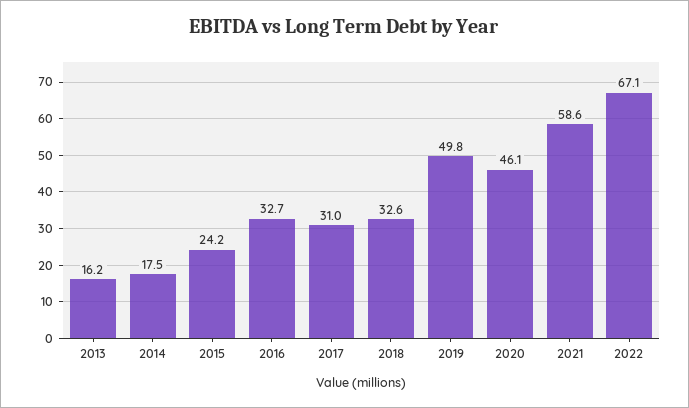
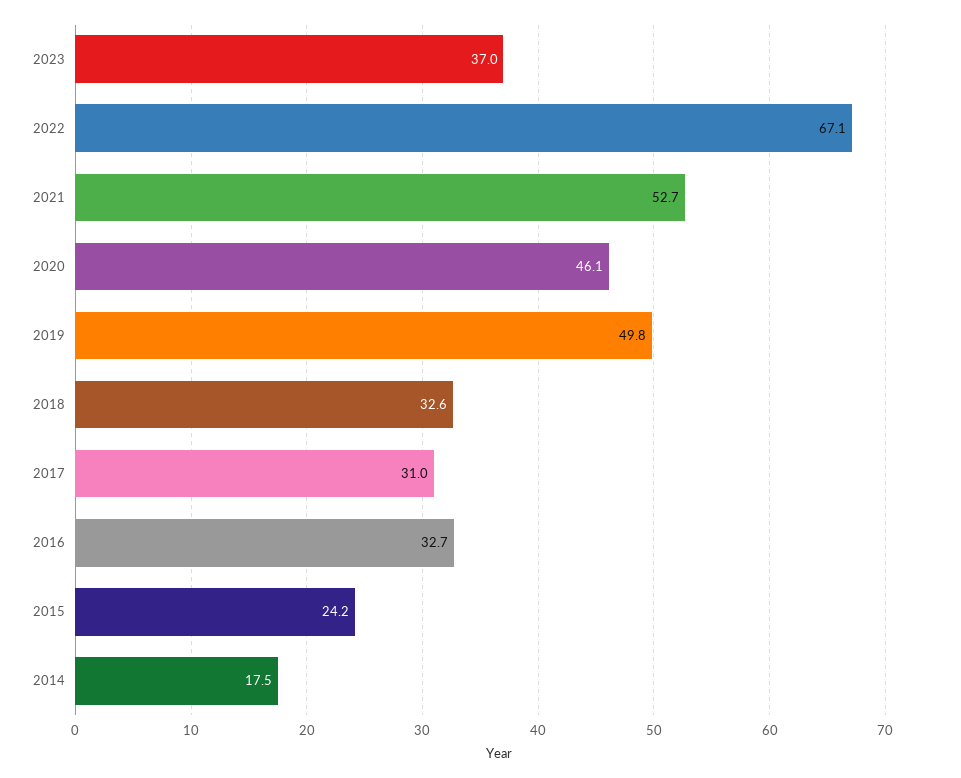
2013: 16.2 -> none
2021: 58.6 -> 52.7
2023: none -> 37

